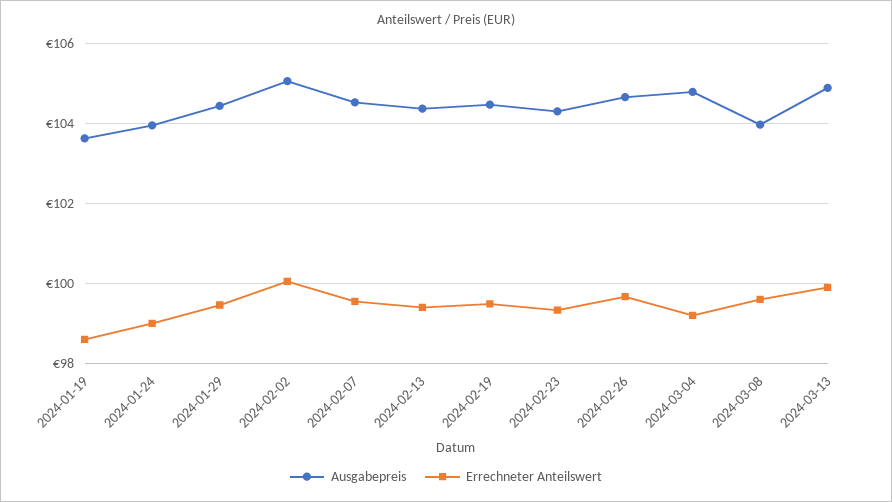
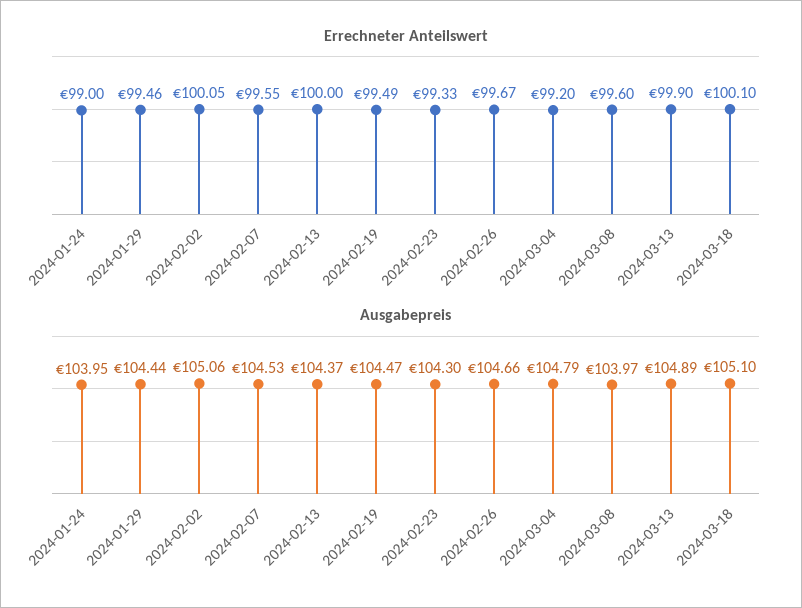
Ausgabepreis, 2024-01-19: 103.6 -> none
Errechneter Anteilswert, 2024-01-19: 98.6 -> none
Errechneter Anteilswert, 2024-02-13: 99.4 -> 100
Errechneter Anteilswert, 2024-03-18: none -> 100.1
Ausgabepreis, 2024-03-18: none -> 105.1

